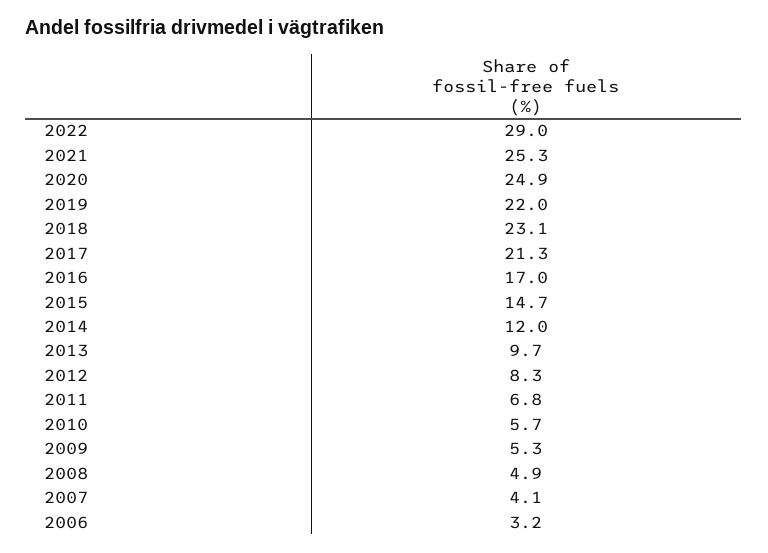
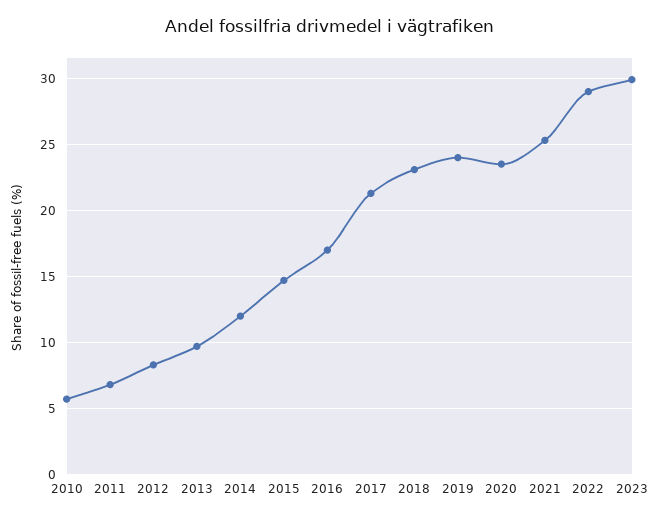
2020: 24.9 -> 23.5
2019: 22 -> 24
2009: 5.3 -> none
2008: 4.9 -> none
2007: 4.1 -> none
2006: 3.2 -> none
2023: none -> 30

